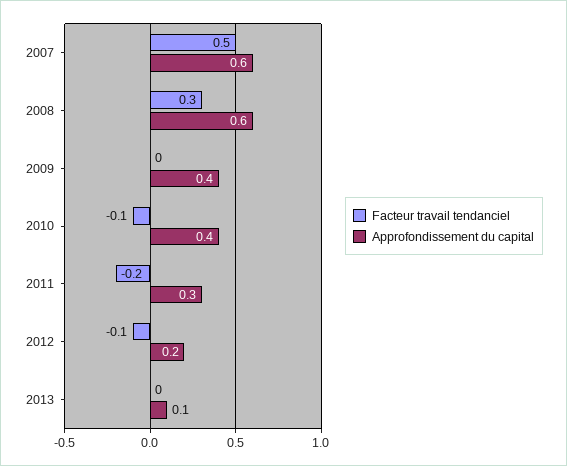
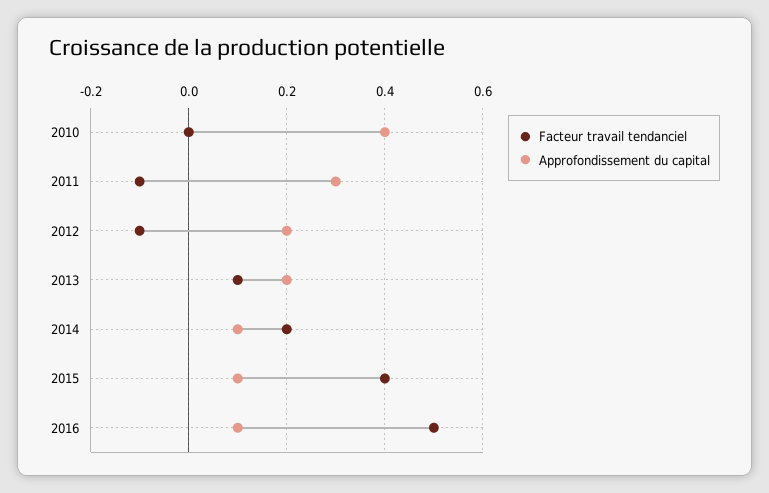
Facteur travail tendanciel, 2007: 0.5 -> none
Approfondissement du capital, 2007: 0.6 -> none
Facteur travail tendanciel, 2008: 0.3 -> none
Approfondissement du capital, 2008: 0.6 -> none
Facteur travail tendanciel, 2009: 0 -> none
Approfondissement du capital, 2009: 0.4 -> none
Facteur travail tendanciel, 2010: -0.1 -> 0
Facteur travail tendanciel, 2011: -0.2 -> -0.1
Facteur travail tendanciel, 2013: 0 -> 0.1
Approfondissement du capital, 2013: 0.1 -> 0.2
Facteur travail tendanciel, 2014: none -> 0.2
Approfondissement du capital, 2014: none -> 0.1
Facteur travail tendanciel, 2015: none -> 0.4
Approfondissement du capital, 2015: none -> 0.1
Facteur travail tendanciel, 2016: none -> 0.5
Approfondissement du capital, 2016: none -> 0.1

